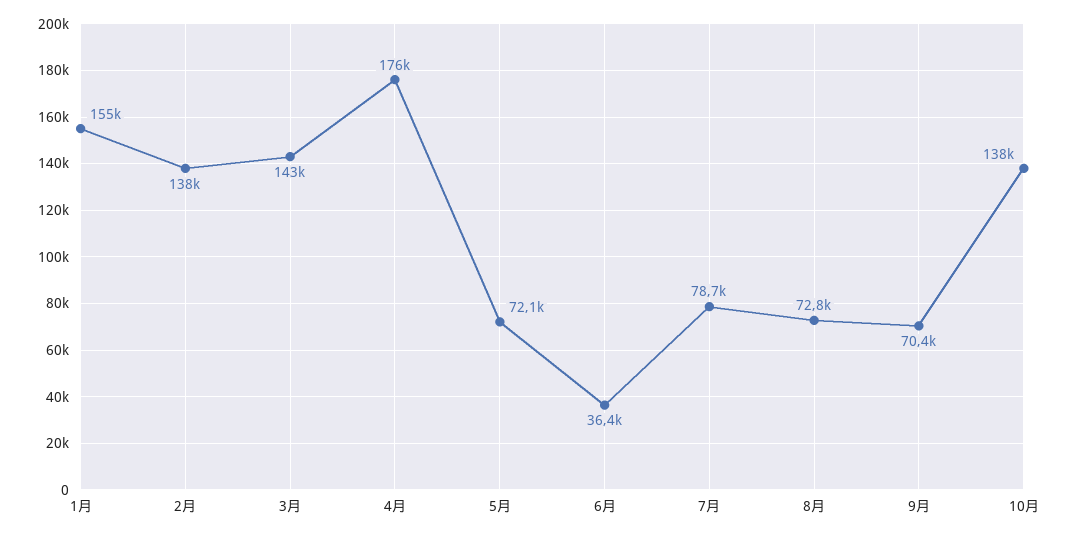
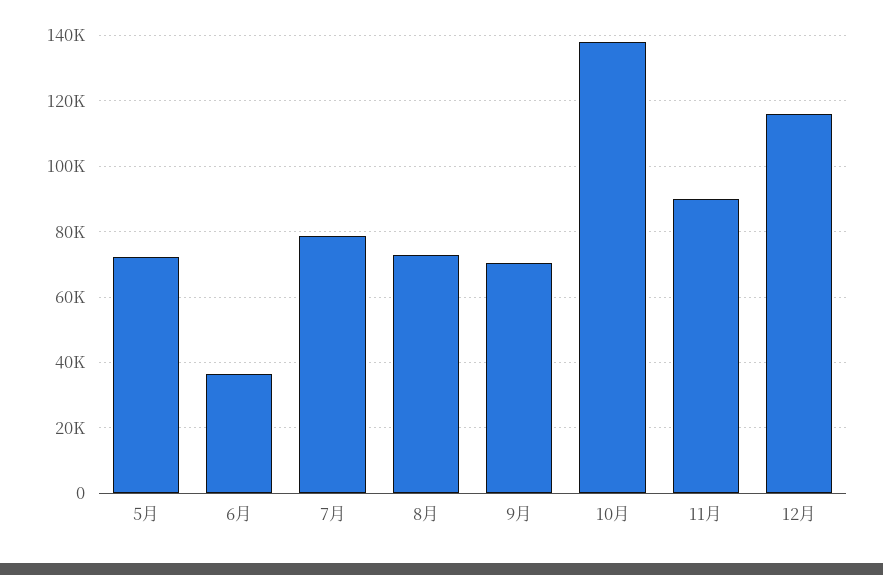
1月: 155000 -> none
2月: 138000 -> none
3月: 143000 -> none
4月: 176000 -> none
11月: none -> 90000
12月: none -> 116000

